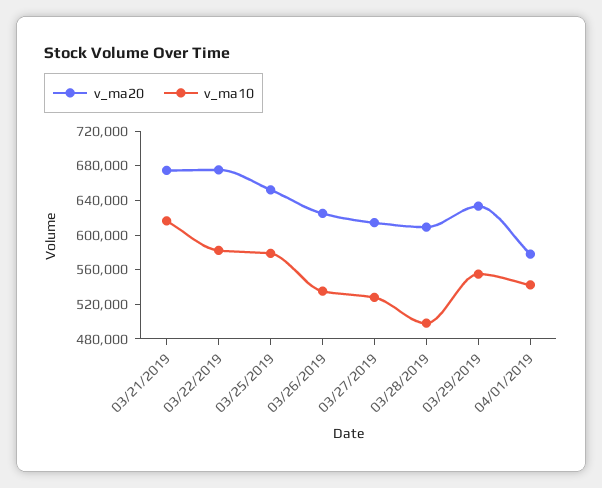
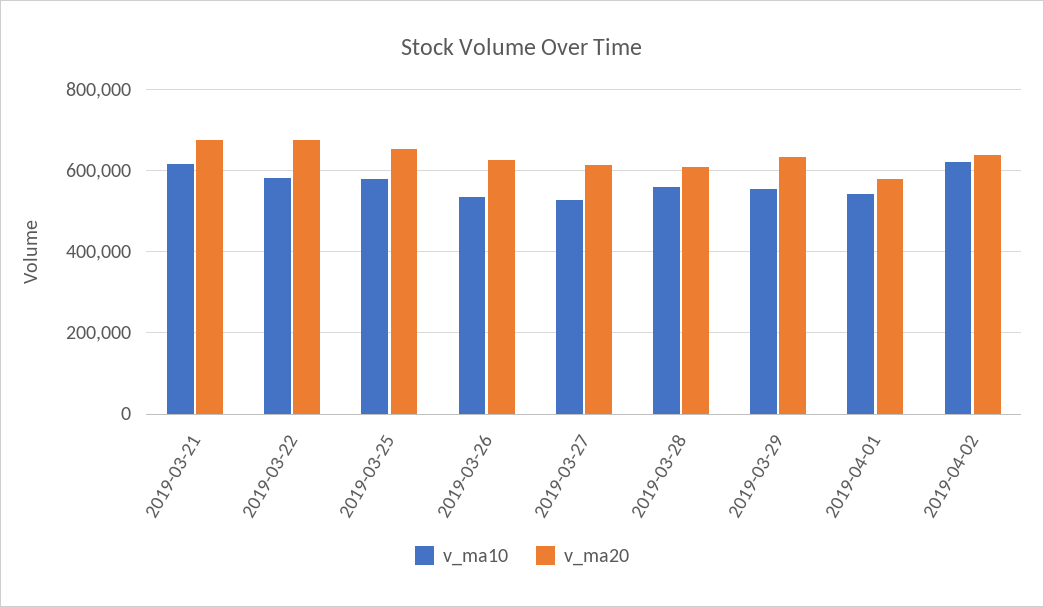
v_ma10, 03/28/2019: 500000 -> 560000
v_ma10, 2019-04-02: none -> 620000
v_ma20, 2019-04-02: none -> 640000

